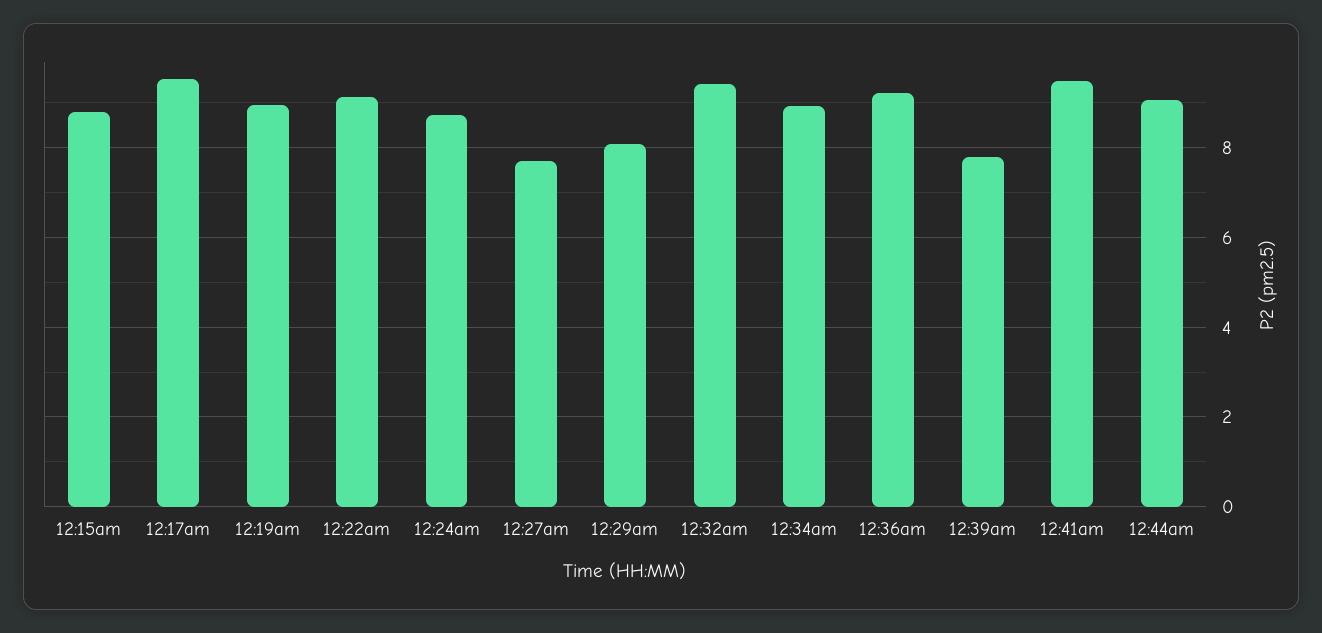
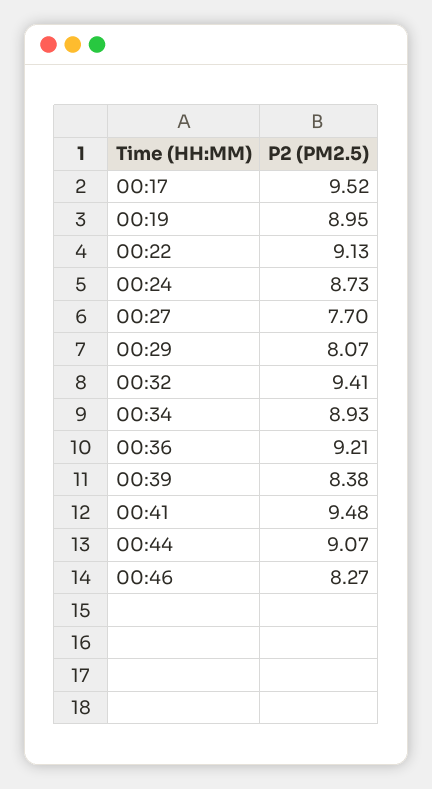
12:15am: 8.8 -> none
12:39am: 7.8 -> 8.38
00:46: none -> 8.27

